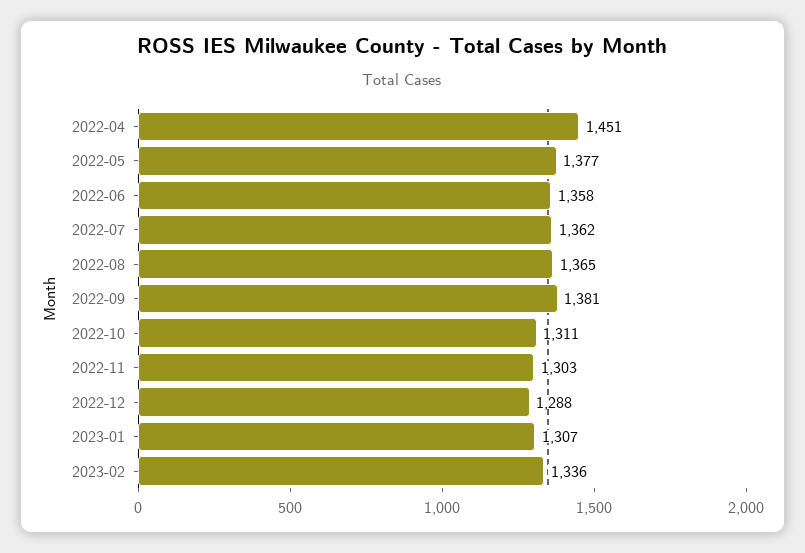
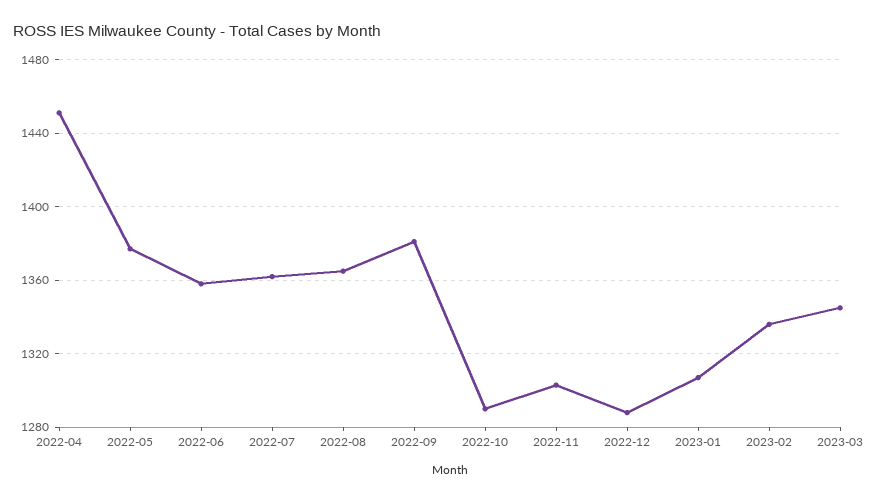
2022-10: 1311 -> 1290
2023-03: none -> 1345

